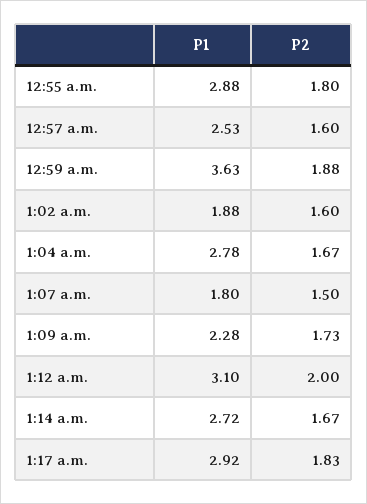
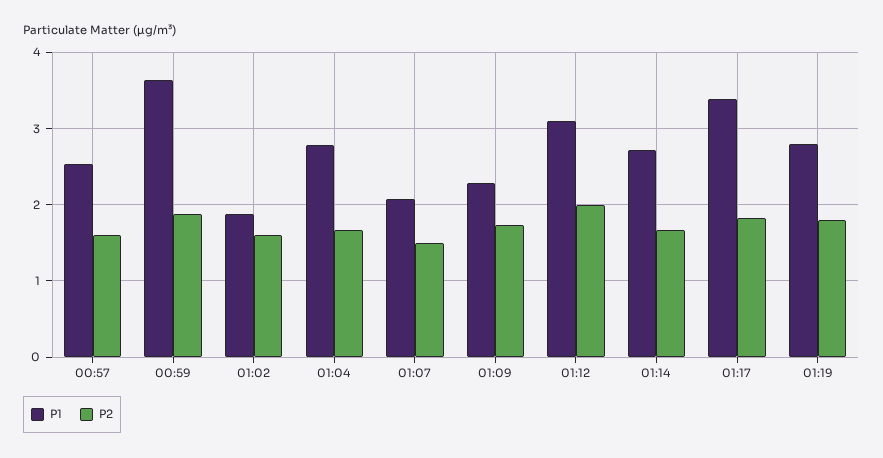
P1, 12:55 a.m.: 2.88 -> none
P2, 12:55 a.m.: 1.8 -> none
P1, 1:07 a.m.: 1.8 -> 2.1
P1, 1:17 a.m.: 2.92 -> 3.4
P1, 01:19: none -> 2.8
P2, 01:19: none -> 1.8

